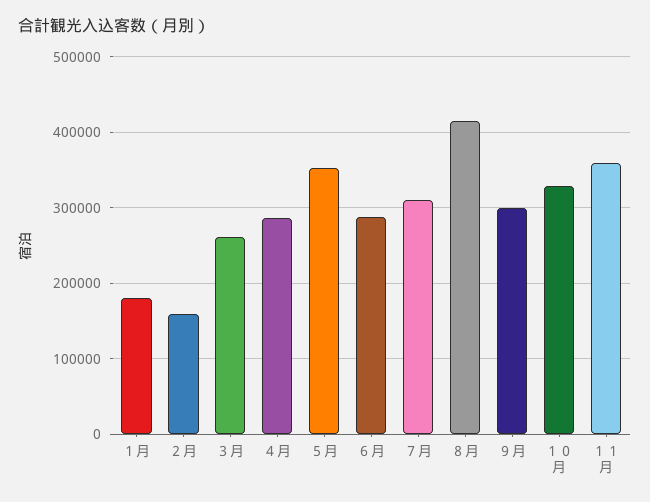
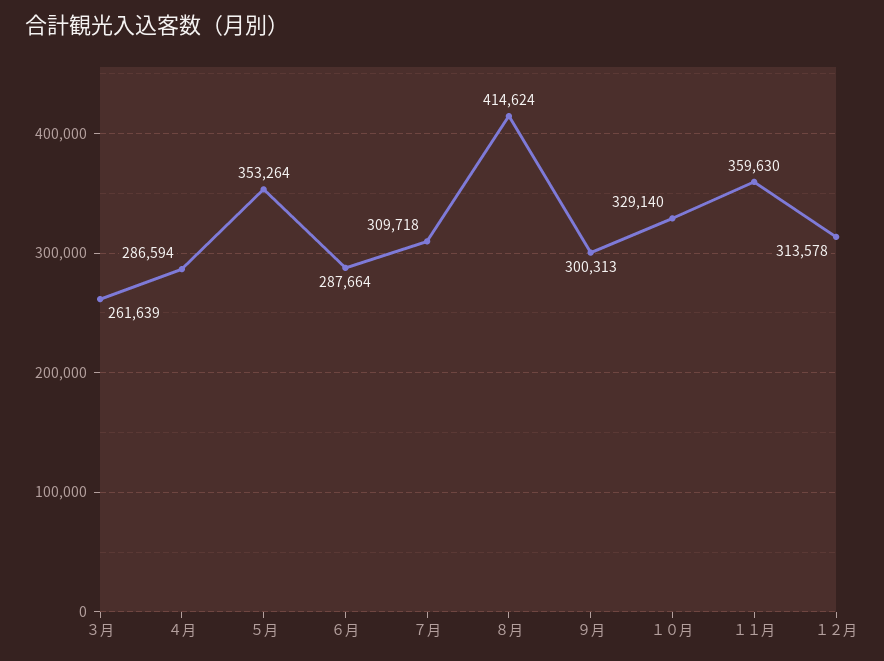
１月: 180000 -> none
２月: 160000 -> none
１２月: none -> 313578

